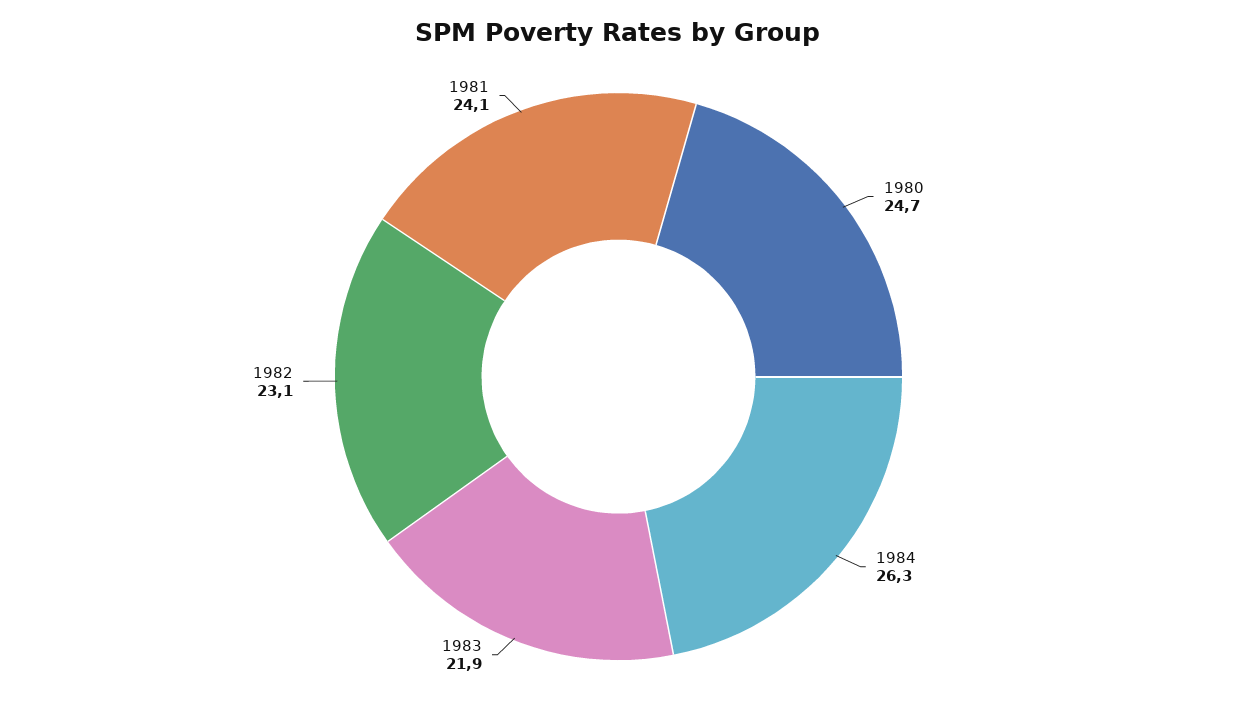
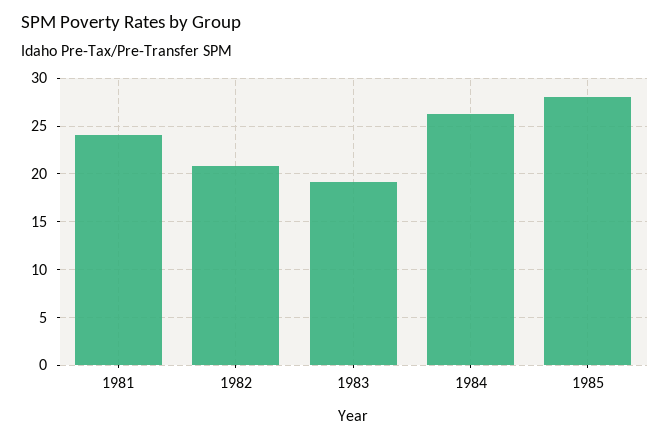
1980: 24.7 -> none
1983: 21.9 -> 19
1982: 23.1 -> 21
1985: none -> 28

